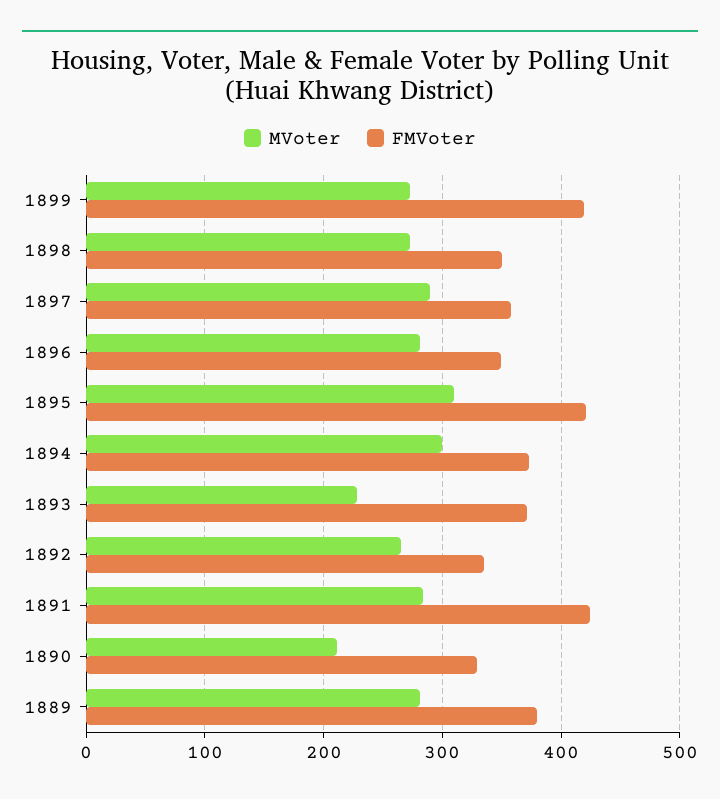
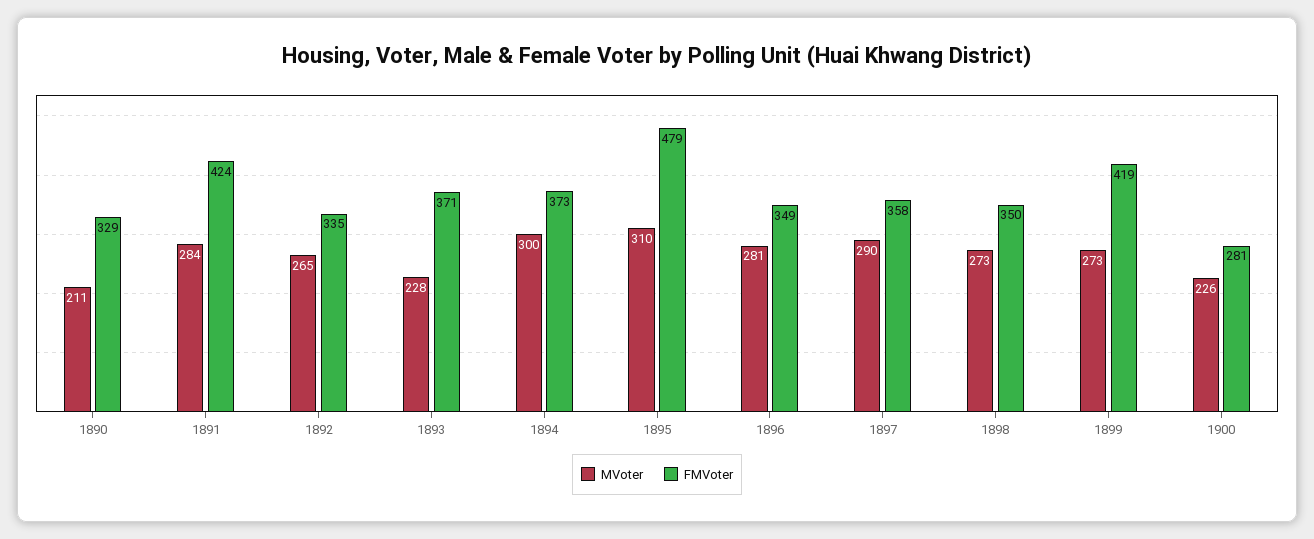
FMVoter, 1895: 420 -> 479
MVoter, 1889: 280 -> none
FMVoter, 1889: 380 -> none
MVoter, 1900: none -> 226
FMVoter, 1900: none -> 281

